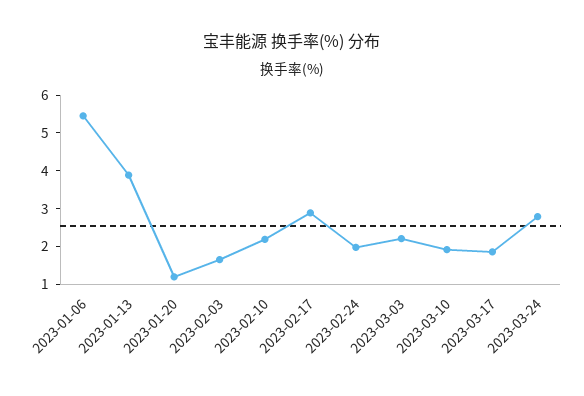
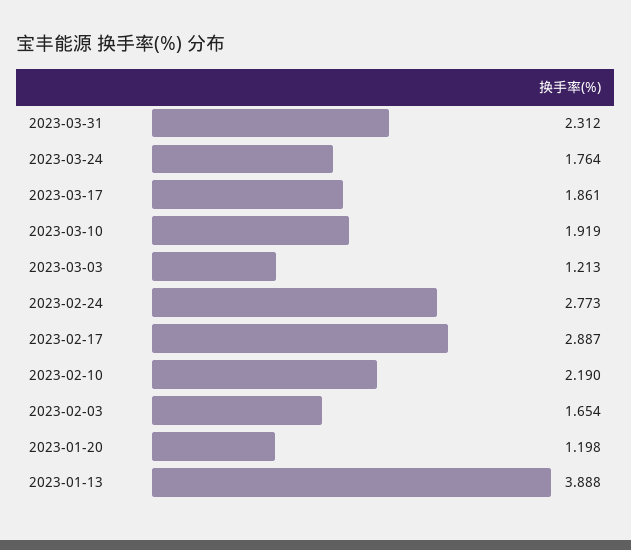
2023-01-06: 5.5 -> none
2023-02-24: 2 -> 2.773
2023-03-03: 2.25 -> 1.213
2023-03-24: 2.75 -> 1.764
2023-03-31: none -> 2.312

